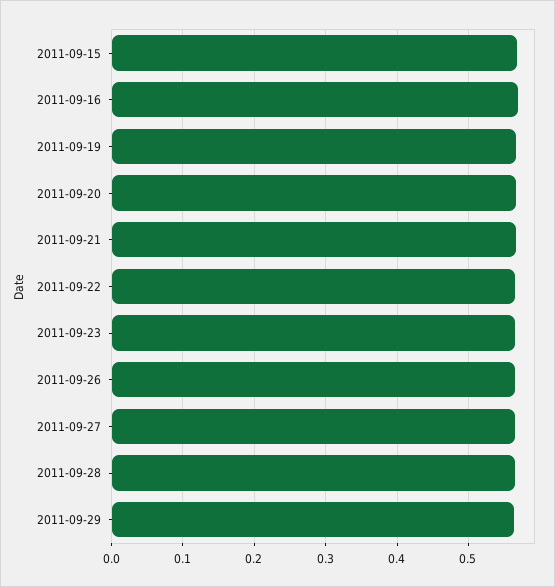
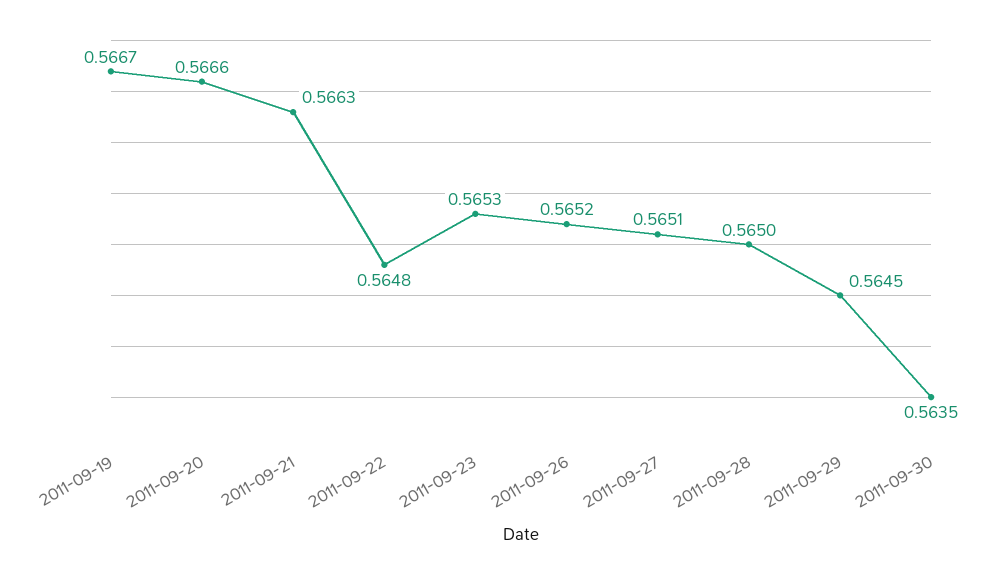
2011-09-15: 0.57 -> none
2011-09-16: 0.57 -> none
2011-09-30: none -> 0.5635

